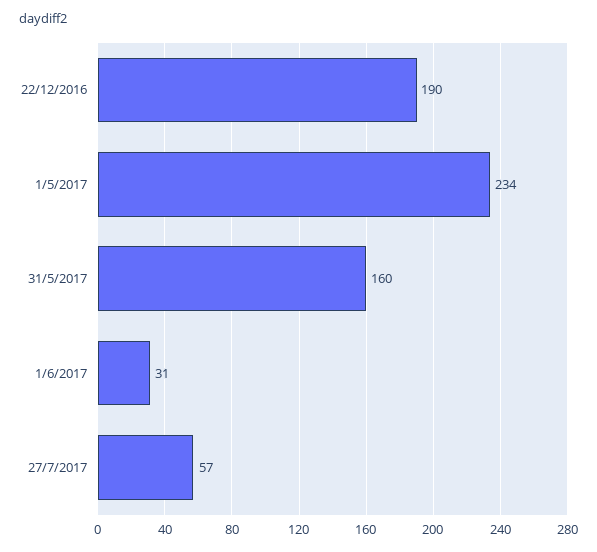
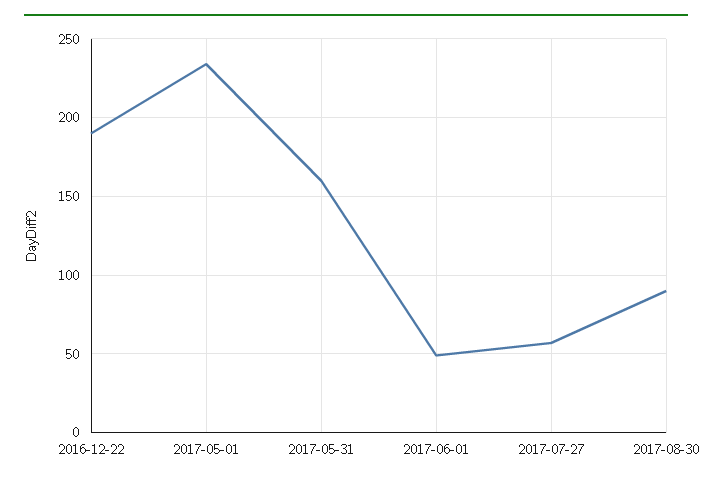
1/6/2017: 31 -> 50
2017-08-30: none -> 90

